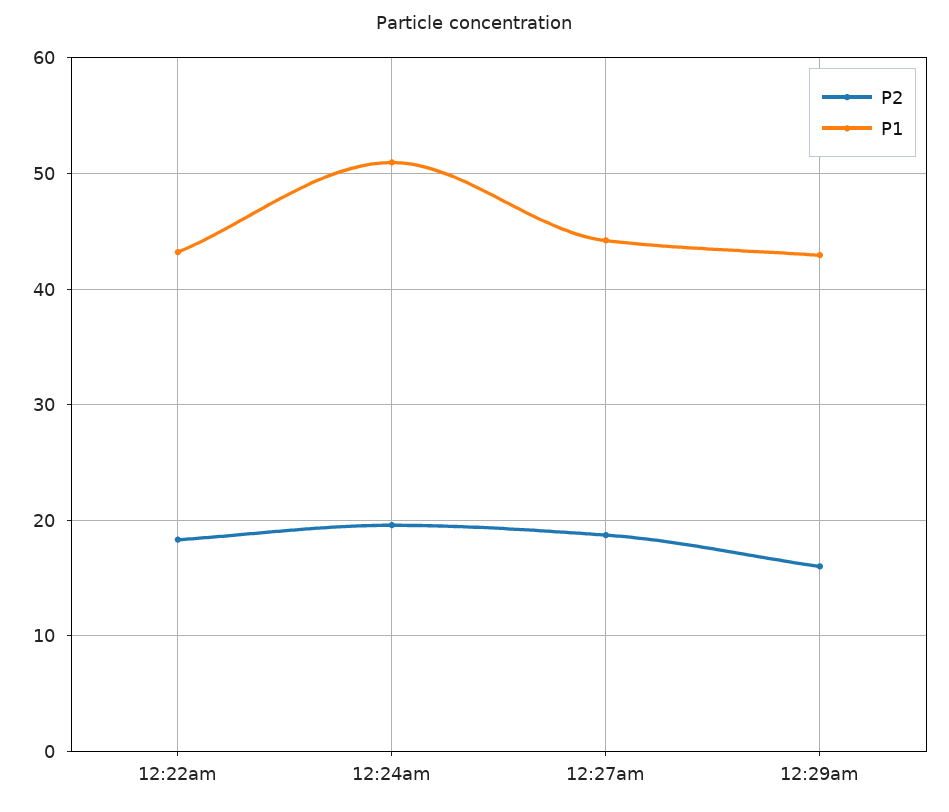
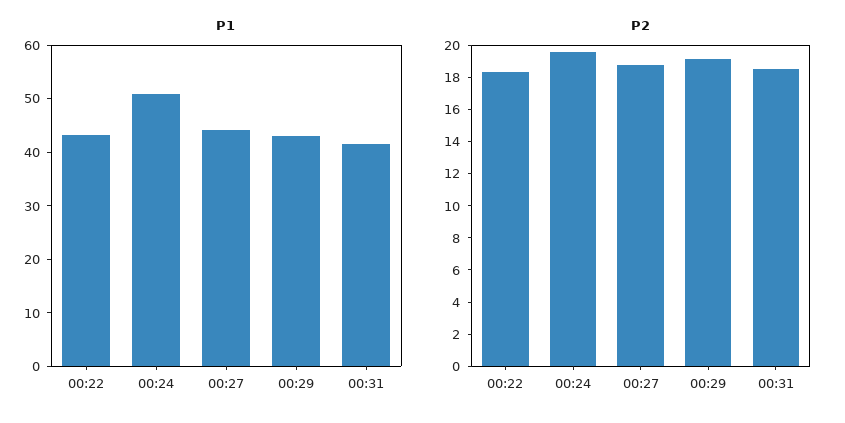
P2, 12:29am: 16 -> 19
P1, 00:31: none -> 42
P2, 00:31: none -> 18.5

